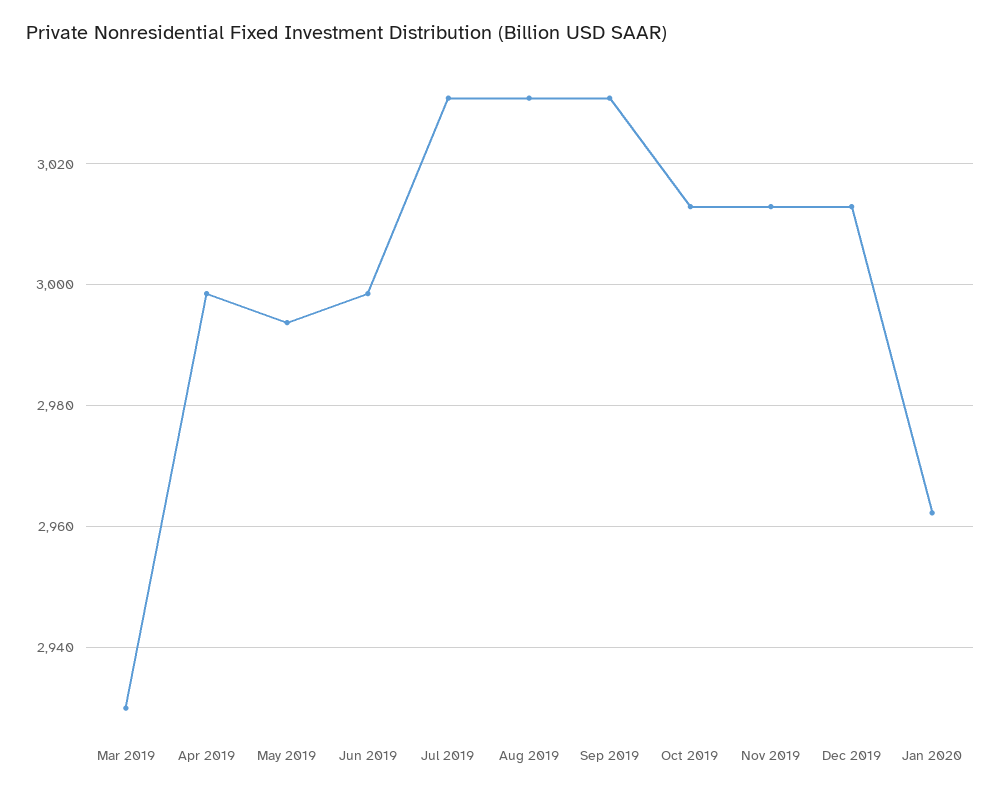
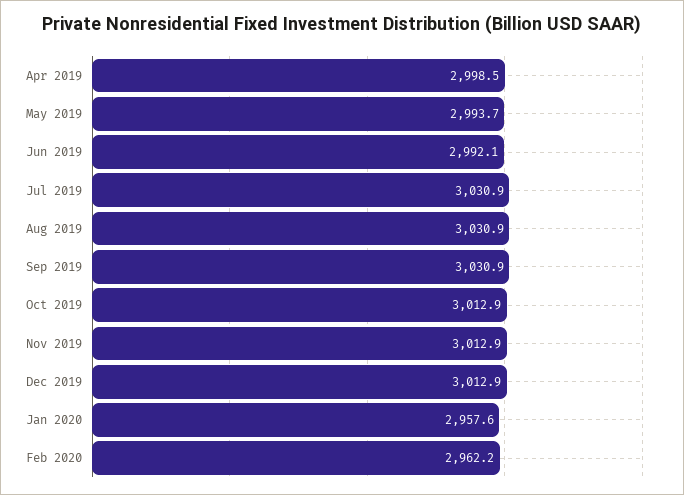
Mar 2019: 2930 -> none
Jun 2019: 2998 -> 2992.1
Jan 2020: 2962 -> 2957.6
Feb 2020: none -> 2962.2

